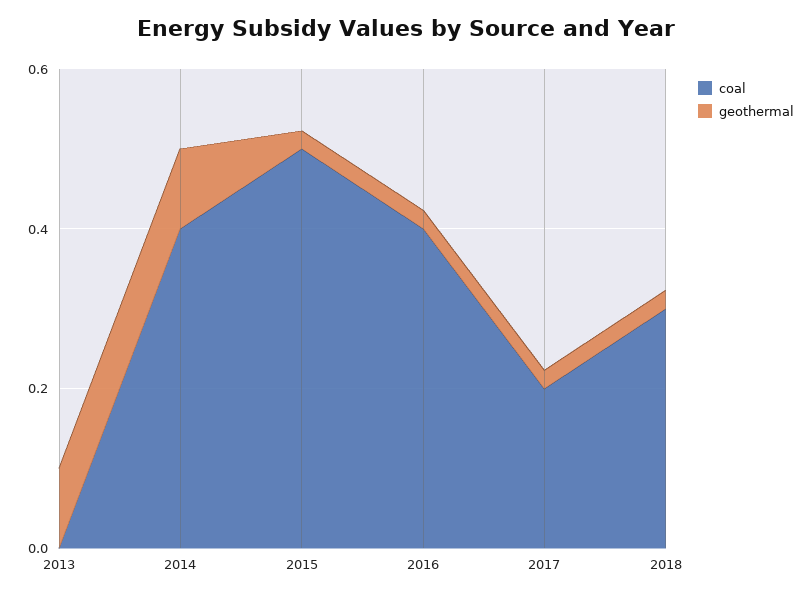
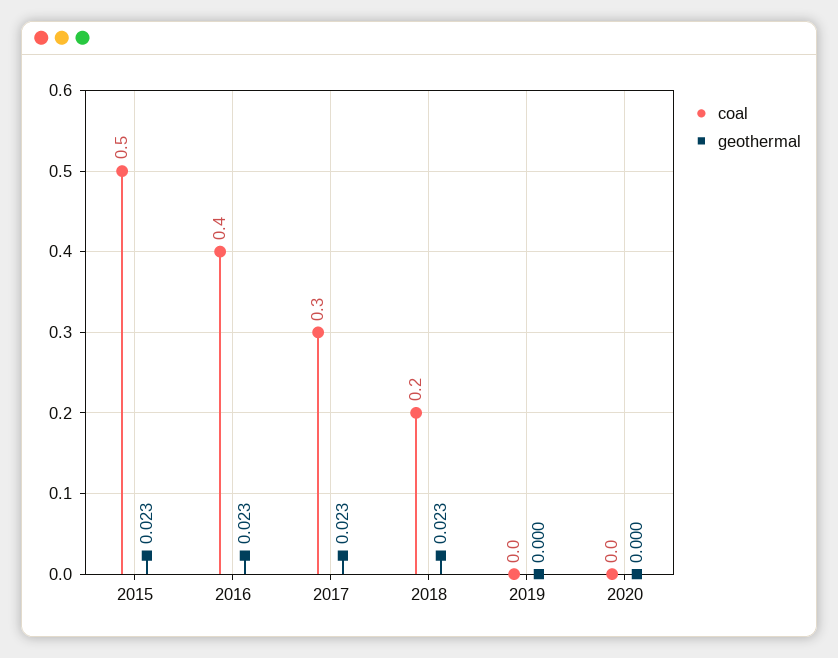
coal, 2013: 0 -> none
geothermal, 2013: 0.1 -> none
coal, 2014: 0.4 -> none
geothermal, 2014: 0.1 -> none
coal, 2017: 0.2 -> 0.3
coal, 2018: 0.3 -> 0.2
coal, 2019: none -> 0
geothermal, 2019: none -> 0
coal, 2020: none -> 0
geothermal, 2020: none -> 0

